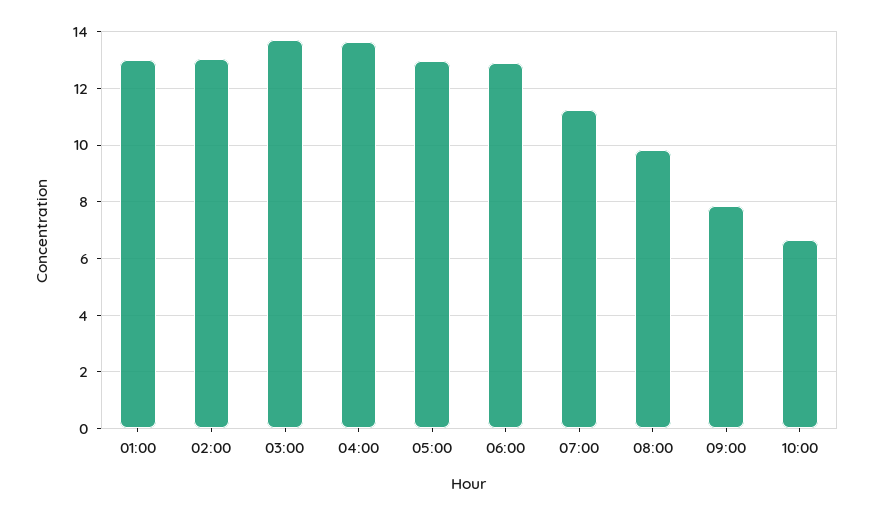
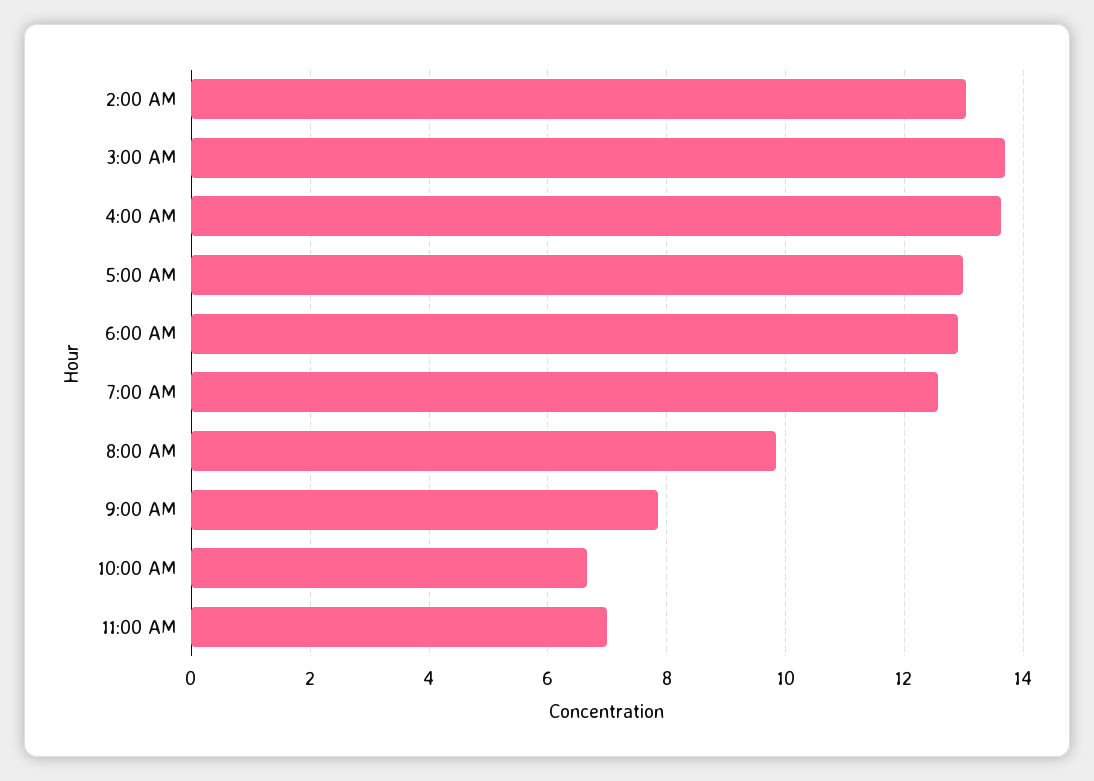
01:00: 13 -> none
07:00: 11.25 -> 12.6
11:00 AM: none -> 7

